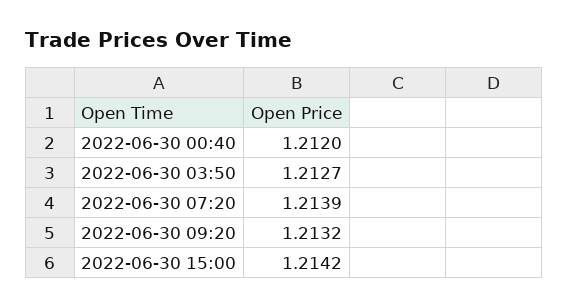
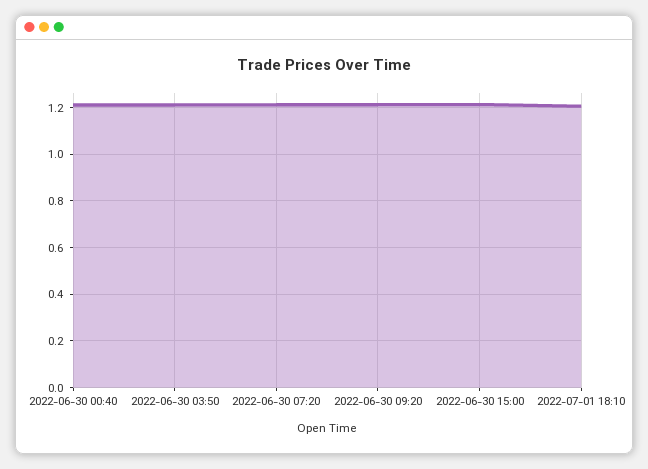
2022-07-01 18:10: none -> 1.2

